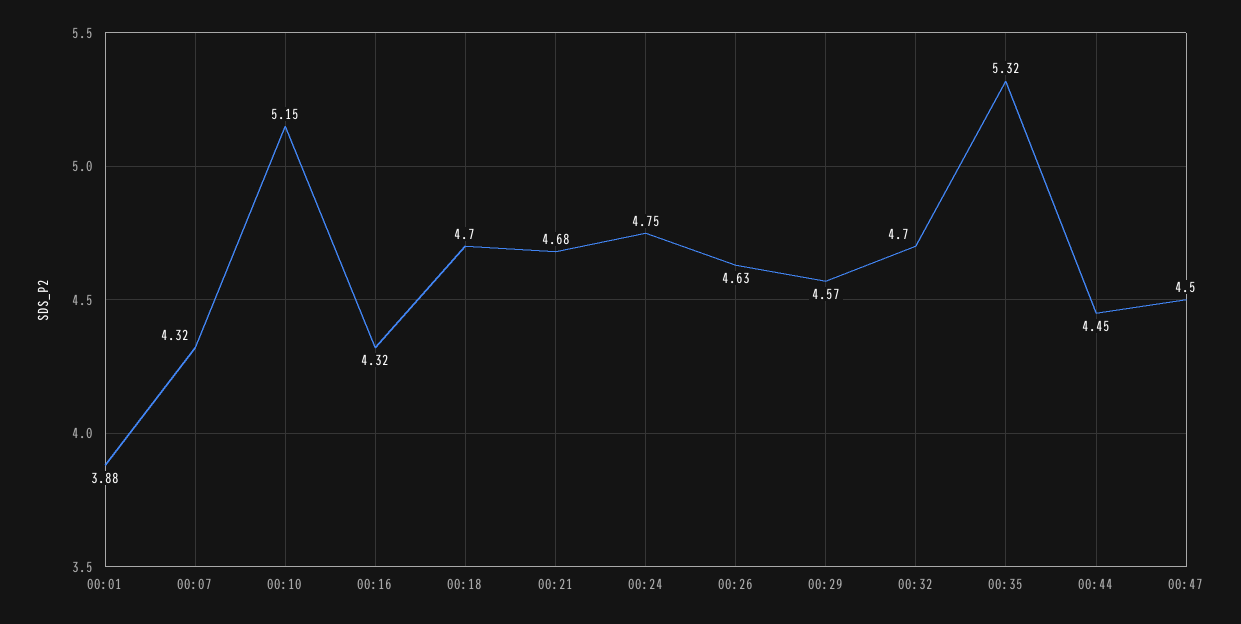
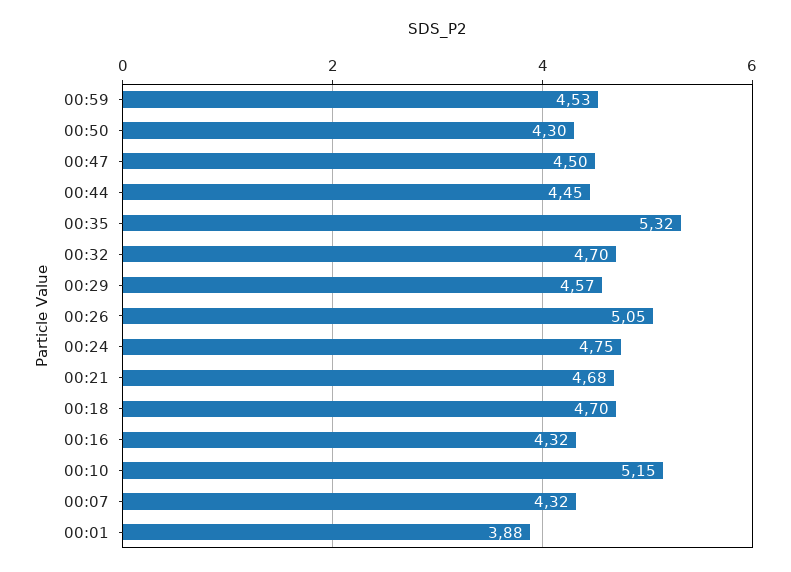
00:26: 4.63 -> 5.05
00:59: none -> 4.53
00:50: none -> 4.3

